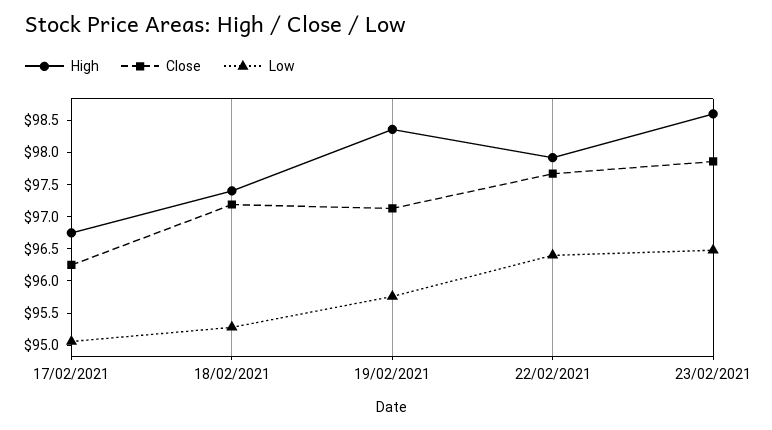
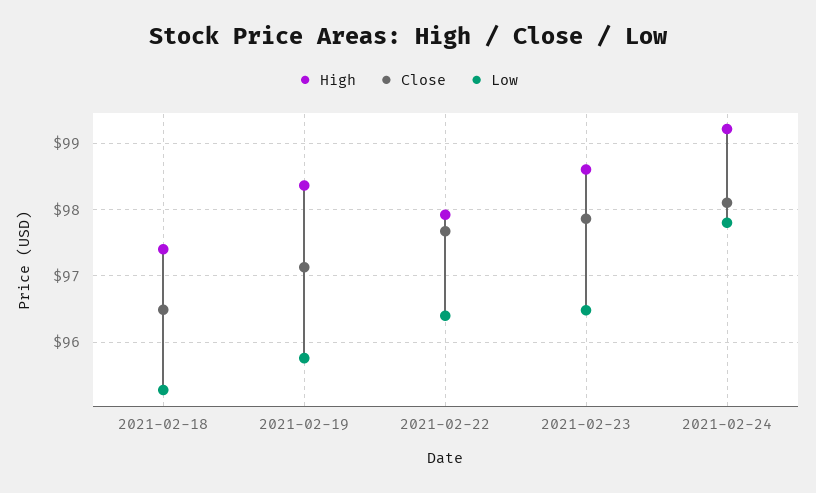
High, 17/02/2021: 96.75 -> none
Close, 17/02/2021: 96.25 -> none
Low, 17/02/2021: 95 -> none
Close, 18/02/2021: 97.25 -> 96.5
High, 2021-02-24: none -> 99.2
Close, 2021-02-24: none -> 98.1
Low, 2021-02-24: none -> 97.8

